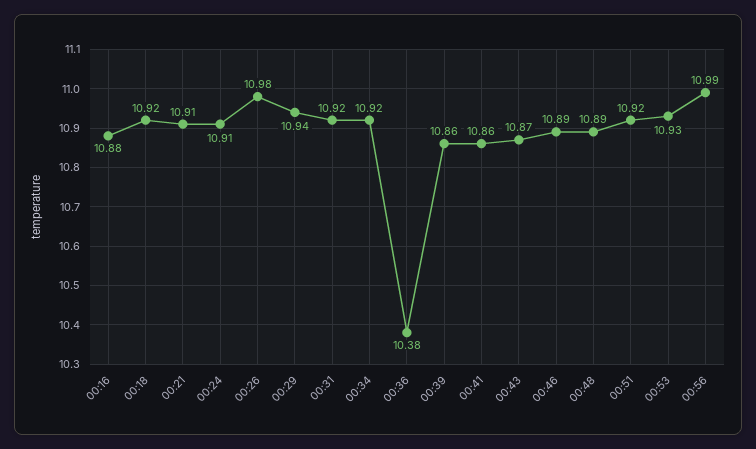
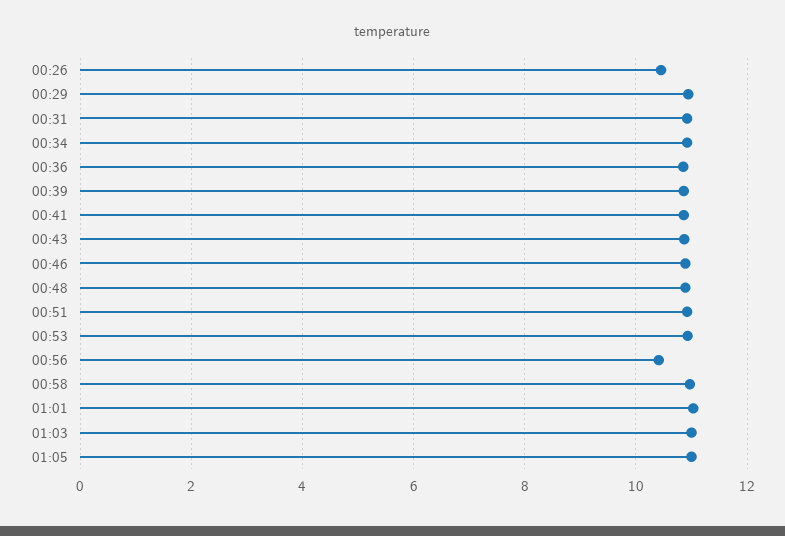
00:16: 10.88 -> none
00:18: 10.92 -> none
00:21: 10.91 -> none
00:24: 10.91 -> none
00:26: 10.98 -> 10.4
00:36: 10.38 -> 10.8
00:56: 10.99 -> 10.4
00:58: none -> 11
01:01: none -> 11
01:03: none -> 11
01:05: none -> 11

